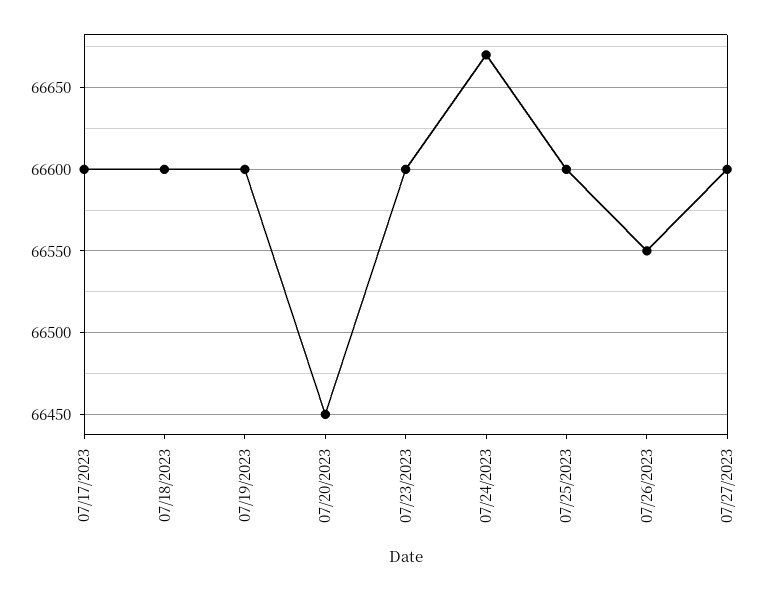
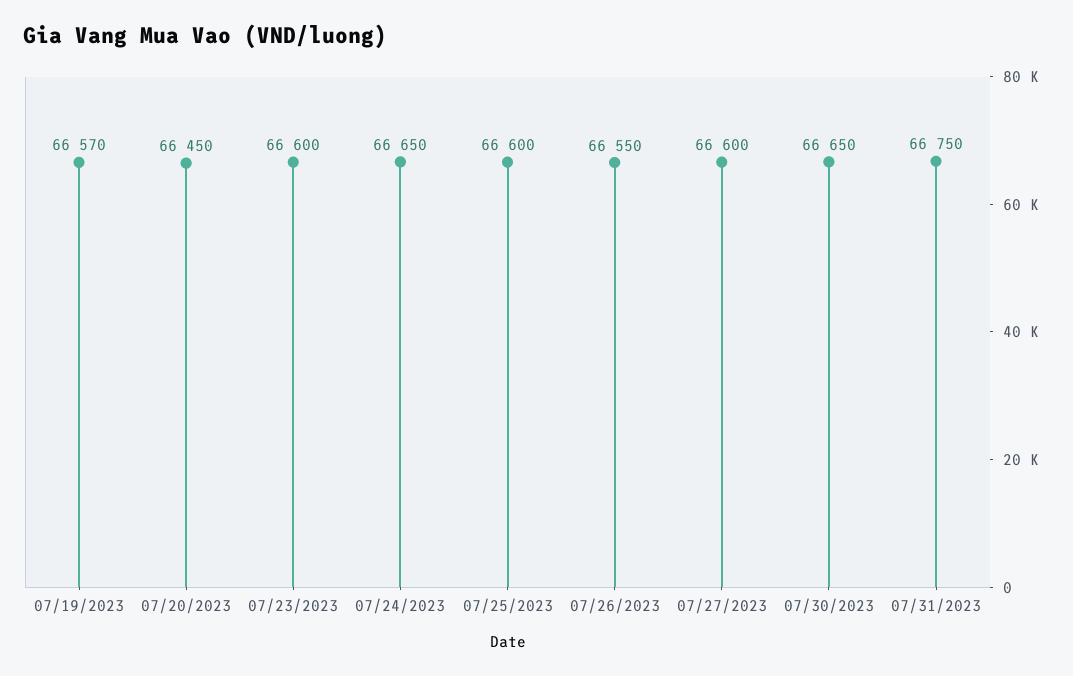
07/17/2023: 66600 -> none
07/18/2023: 66600 -> none
07/19/2023: 66600 -> 66570
07/24/2023: 66670 -> 66650
07/30/2023: none -> 66650
07/31/2023: none -> 66750

